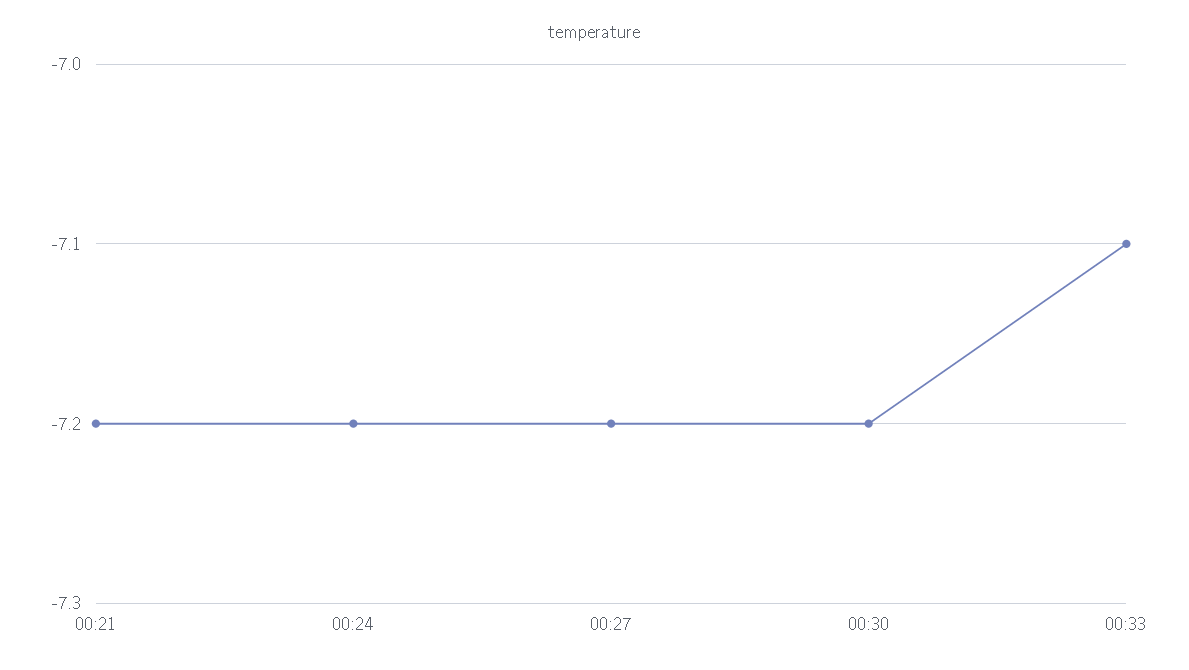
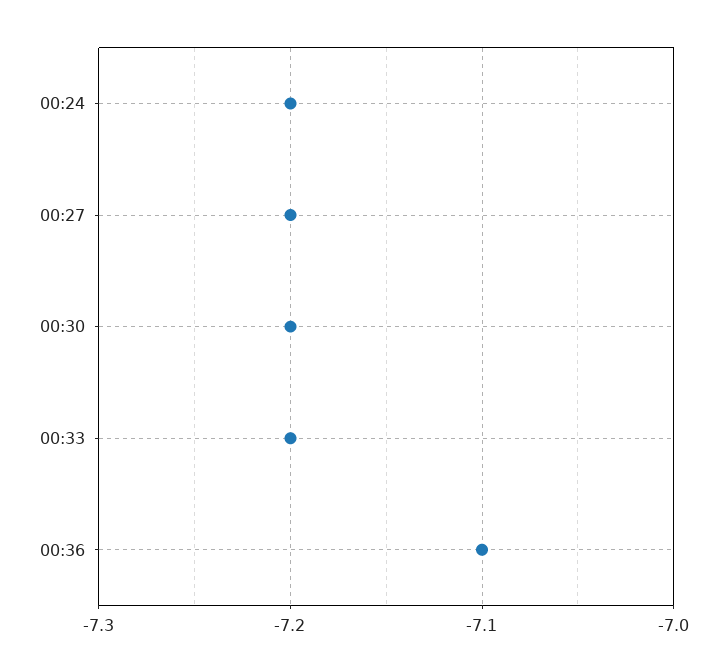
00:21: -7.2 -> none
00:33: -7.1 -> -7.2
00:36: none -> -7.1

